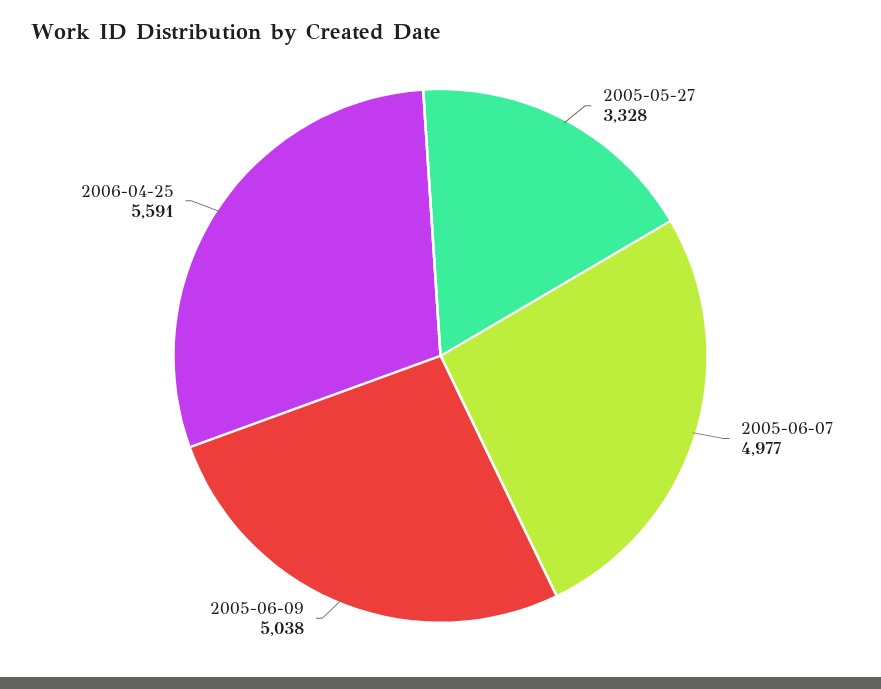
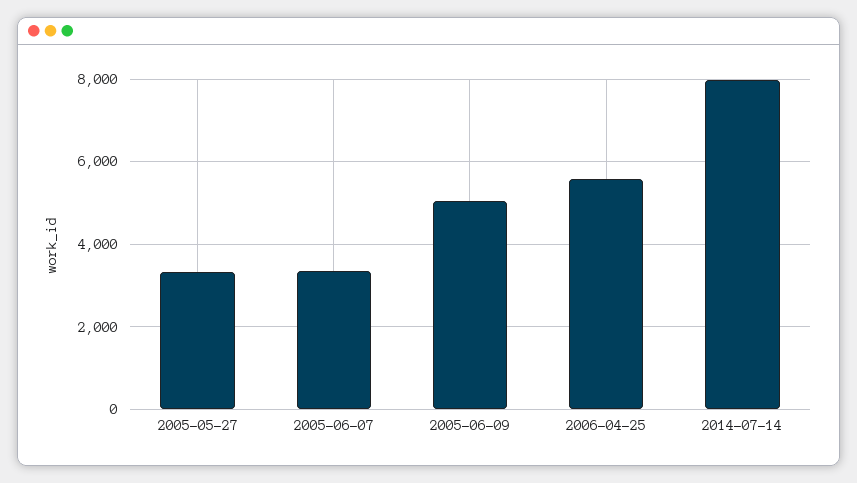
2005-06-07: 4977 -> 3400
2014-07-14: none -> 8000

